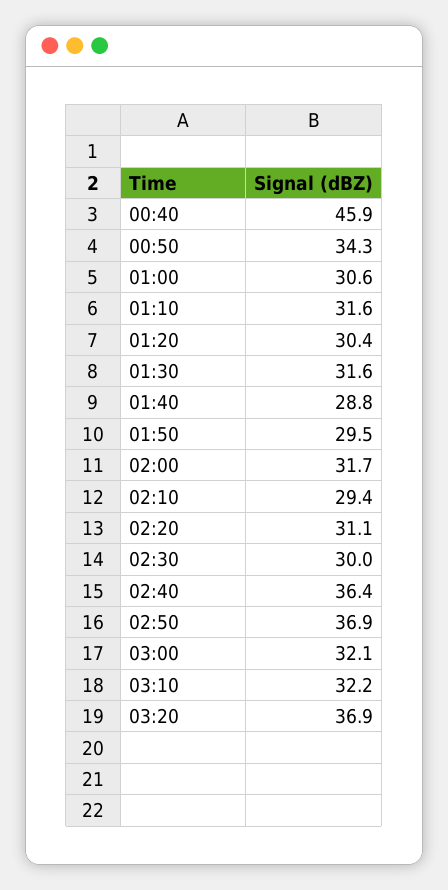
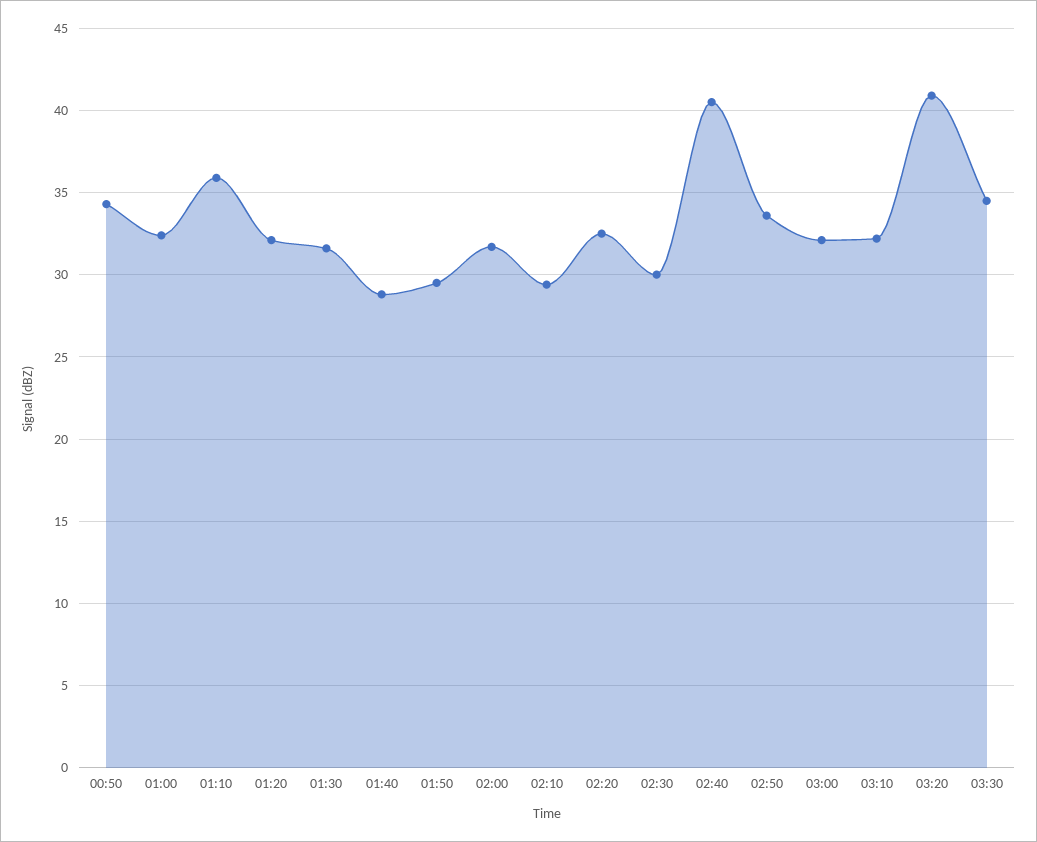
00:40: 45.9 -> none
01:00: 30.6 -> 32.5
01:10: 31.6 -> 36
01:20: 30.4 -> 32
02:20: 31.1 -> 32.5
02:40: 36.4 -> 40.5
02:50: 36.9 -> 33.5
03:20: 36.9 -> 41
03:30: none -> 34.5

